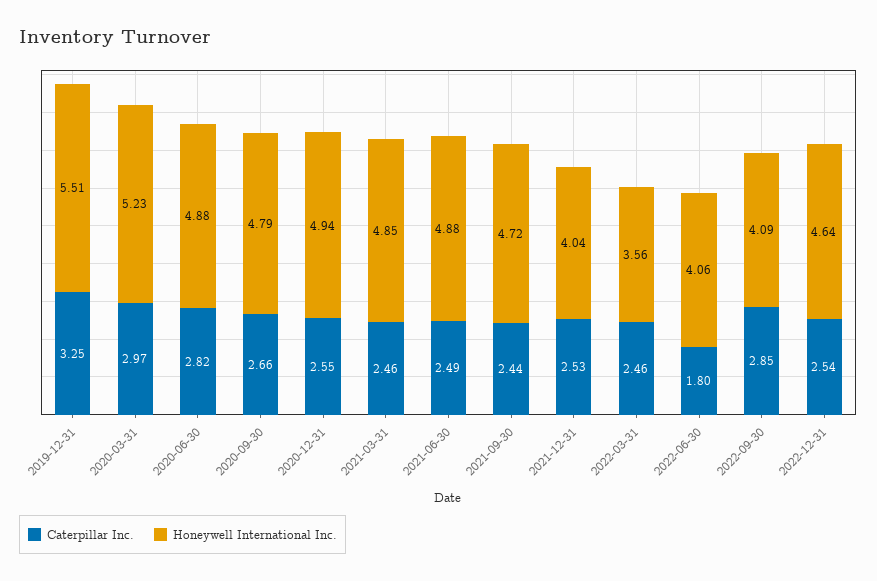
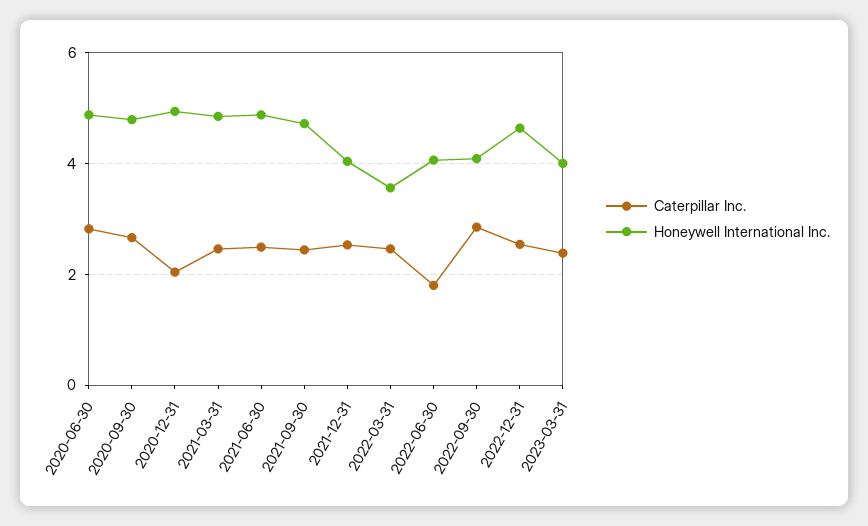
Caterpillar Inc., 2019-12-31: 3.25 -> none
Honeywell International Inc., 2019-12-31: 5.51 -> none
Caterpillar Inc., 2020-03-31: 2.97 -> none
Honeywell International Inc., 2020-03-31: 5.23 -> none
Caterpillar Inc., 2020-12-31: 2.55 -> 2
Caterpillar Inc., 2023-03-31: none -> 2.4
Honeywell International Inc., 2023-03-31: none -> 4

